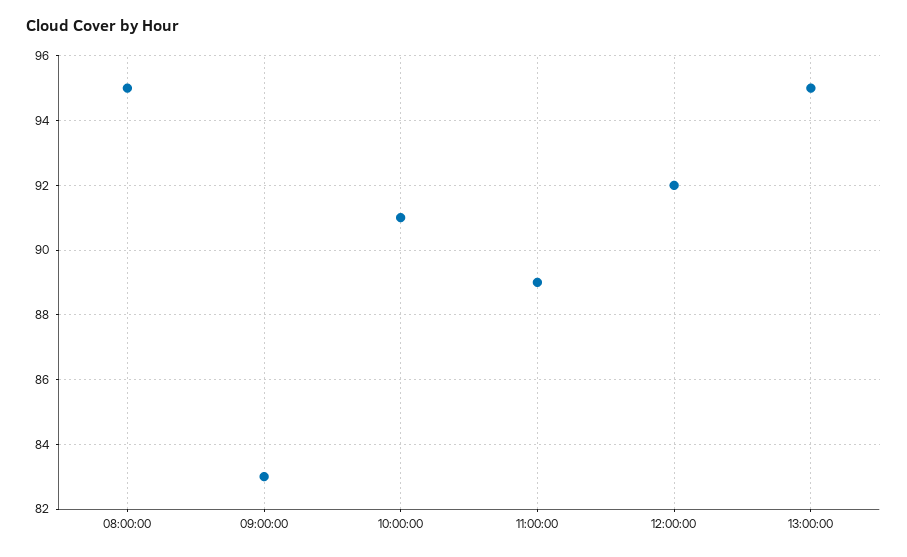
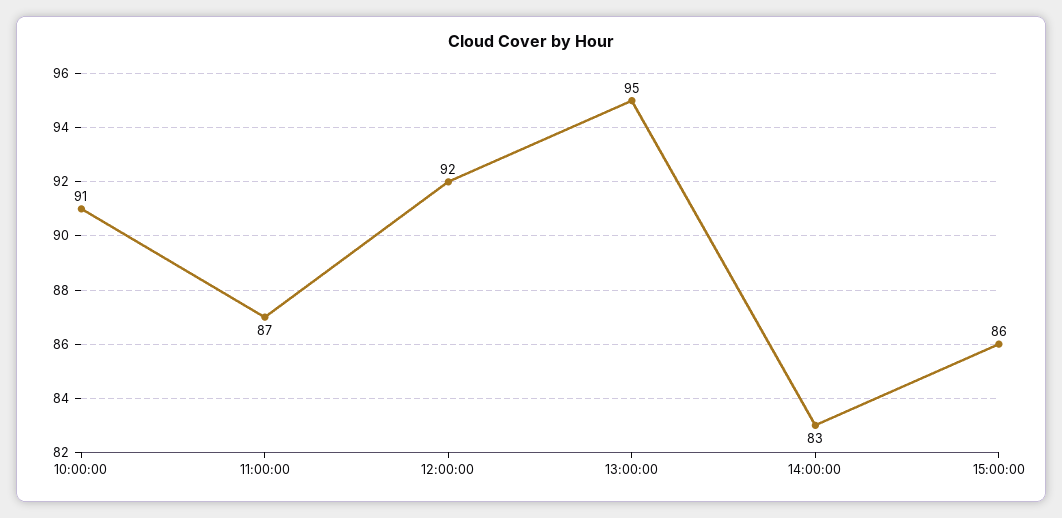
08:00:00: 95 -> none
09:00:00: 83 -> none
11:00:00: 89 -> 87
14:00:00: none -> 83
15:00:00: none -> 86

